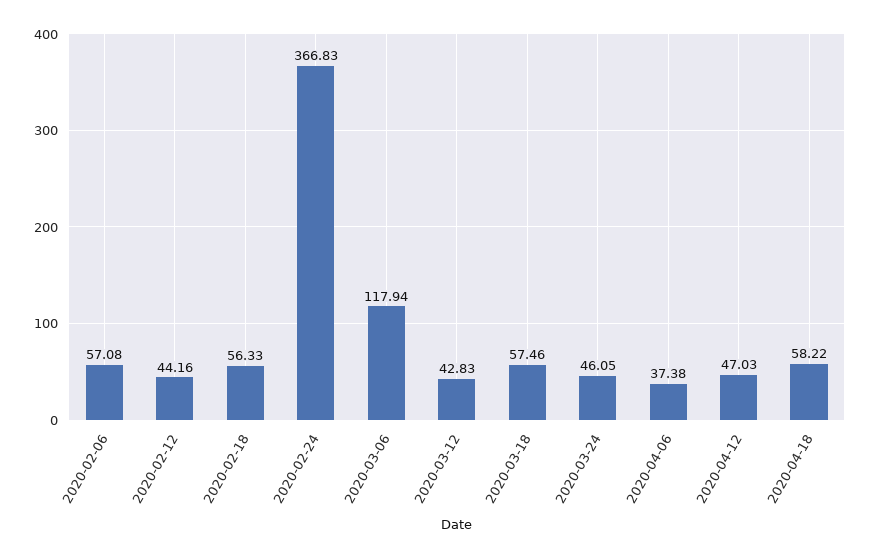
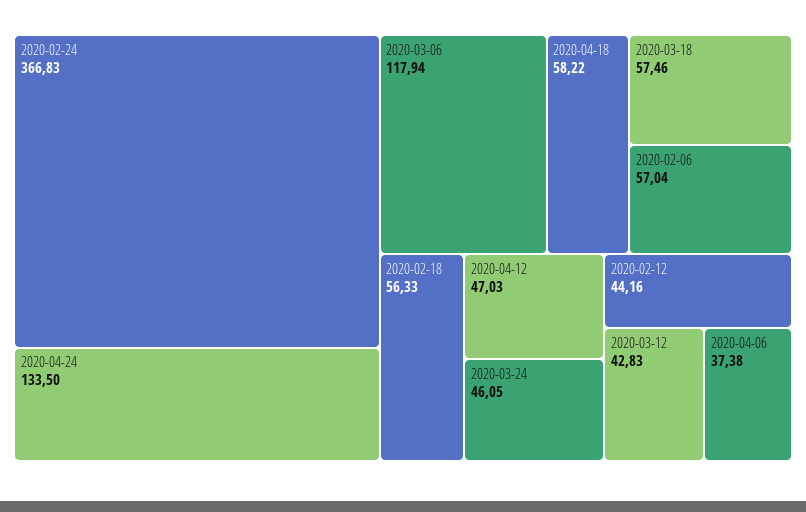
2020-02-06: 57.08 -> 57.04
2020-04-24: none -> 133.5

